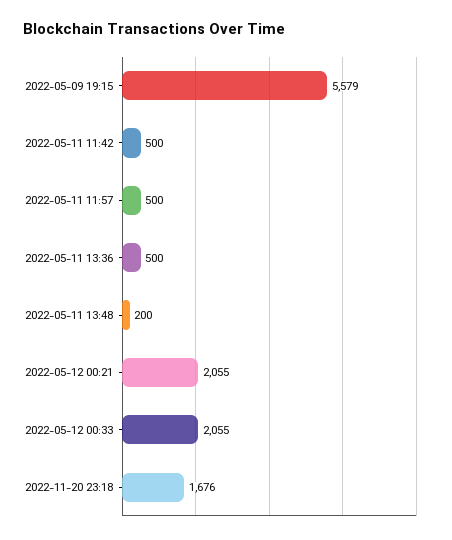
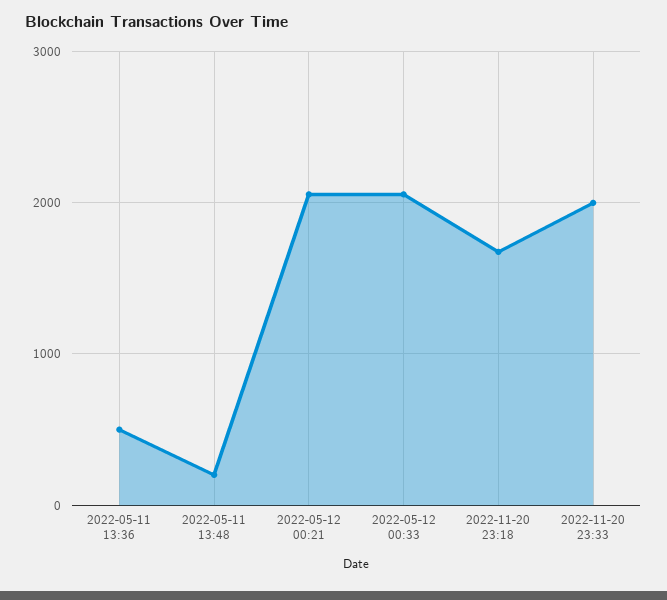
2022-05-09 19:15: 5579 -> none
2022-05-11 11:42: 500 -> none
2022-05-11 11:57: 500 -> none
2022-11-20 23:33: none -> 2000

